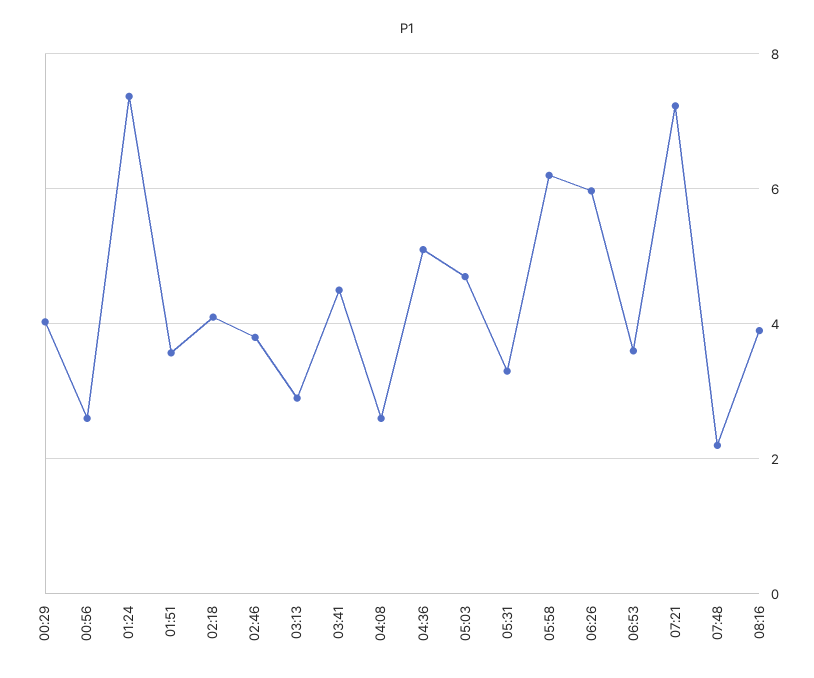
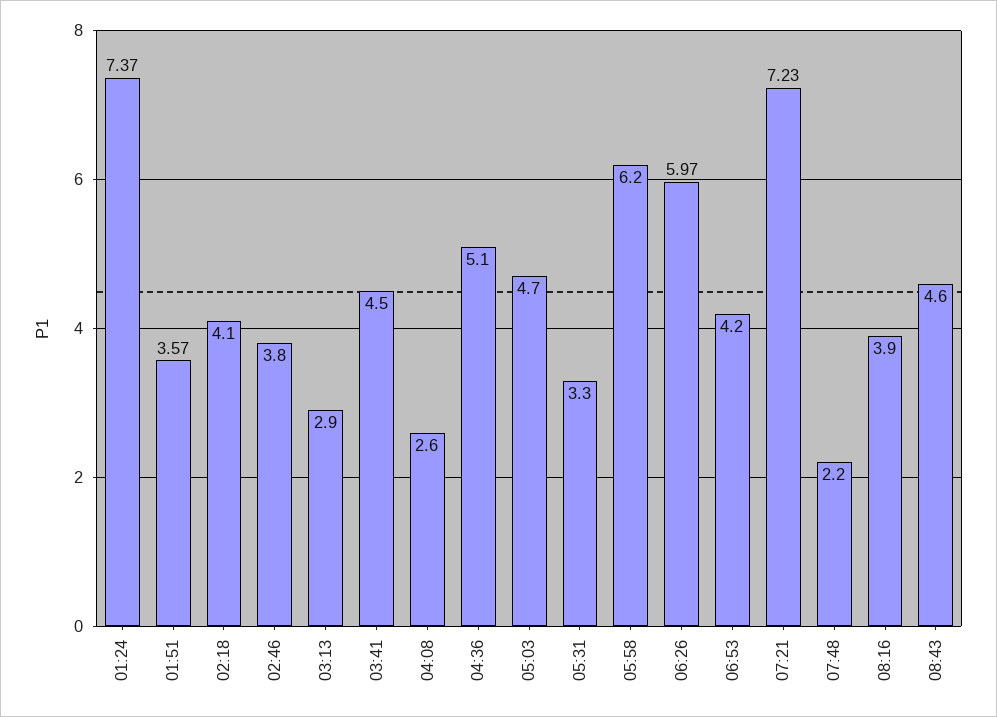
00:29: 4 -> none
00:56: 2.6 -> none
06:53: 3.6 -> 4.2
08:43: none -> 4.6

